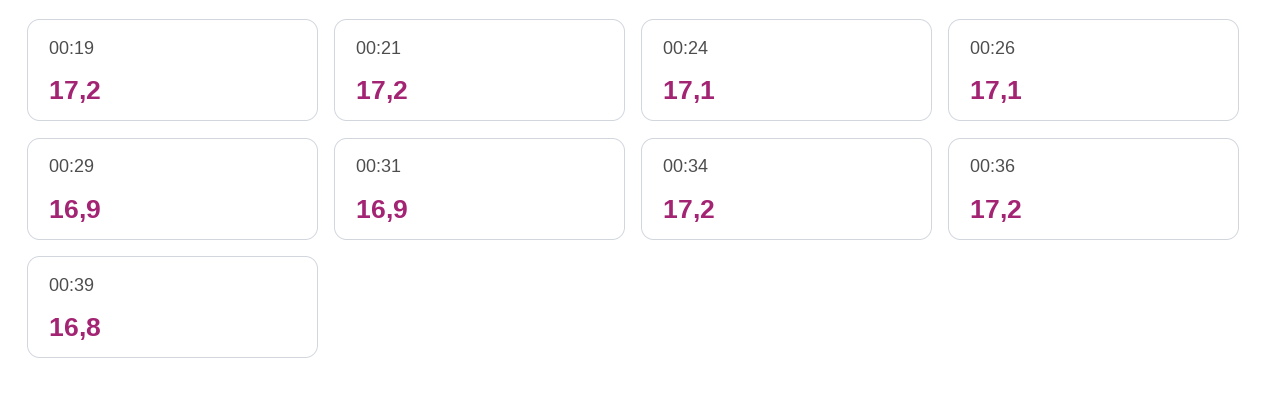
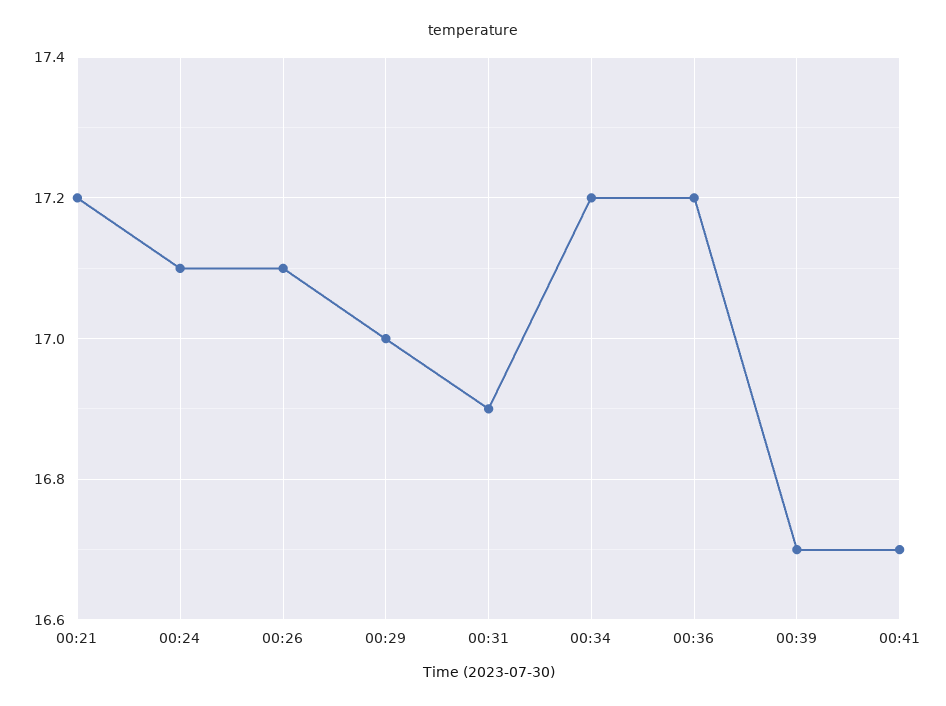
00:19: 17.2 -> none
00:29: 16.9 -> 17
00:39: 16.8 -> 16.7
00:41: none -> 16.7

